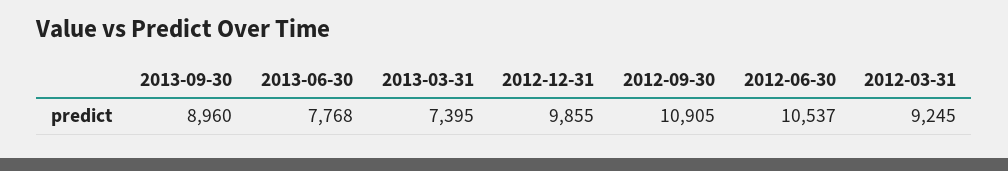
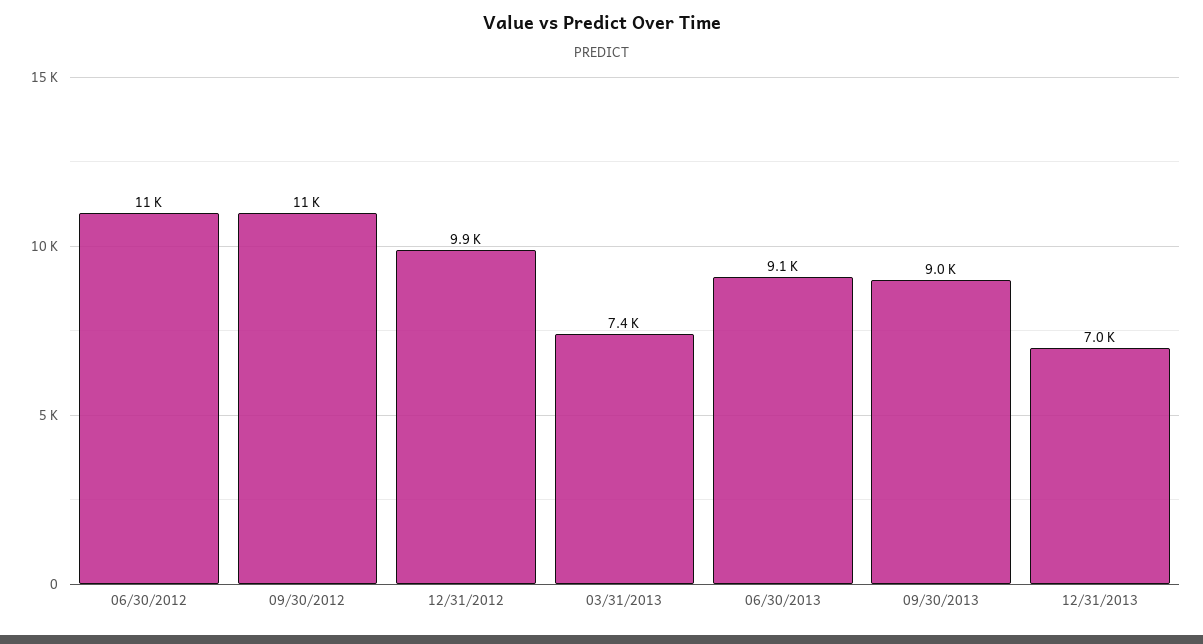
2013-06-30: 7768 -> 9100
2012-03-31: 9245 -> none
12/31/2013: none -> 7000

